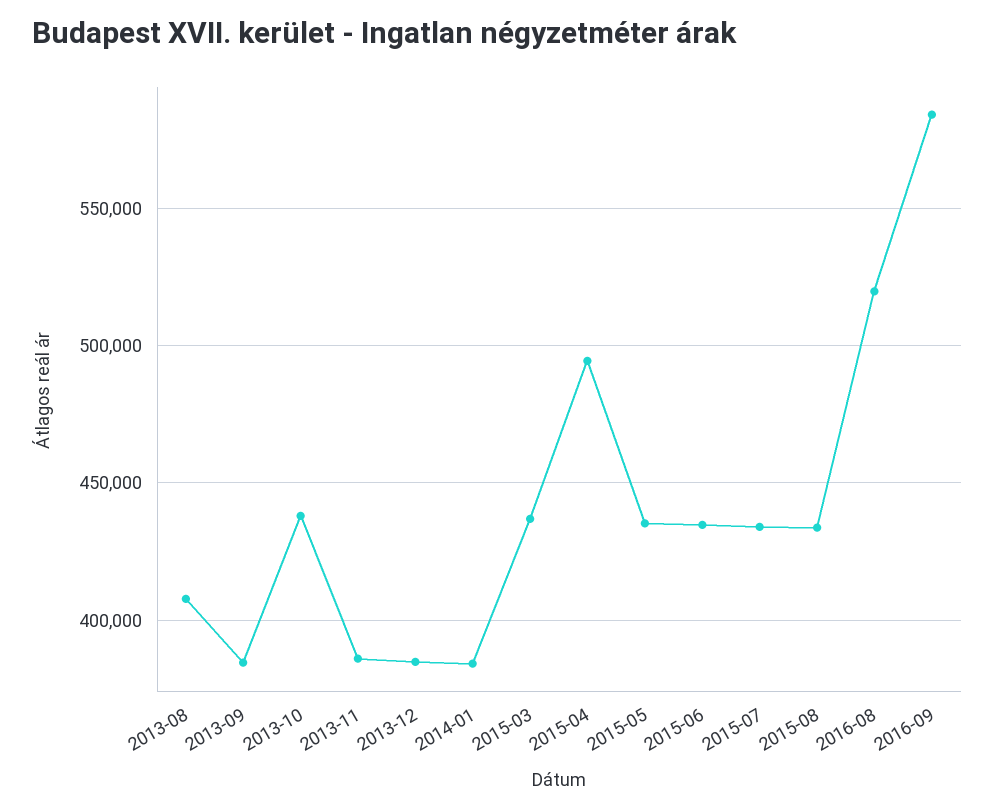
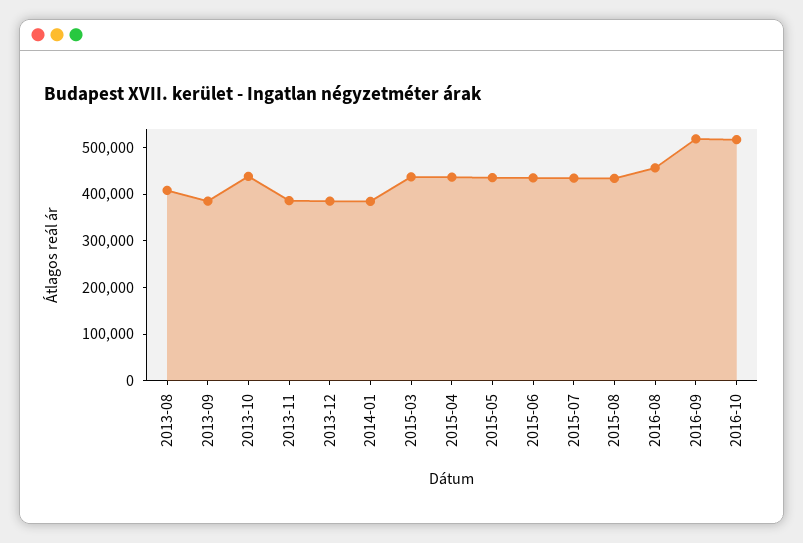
2015-04: 495000 -> 440000
2016-08: 520000 -> 460000
2016-09: 585000 -> 520000
2016-10: none -> 520000

